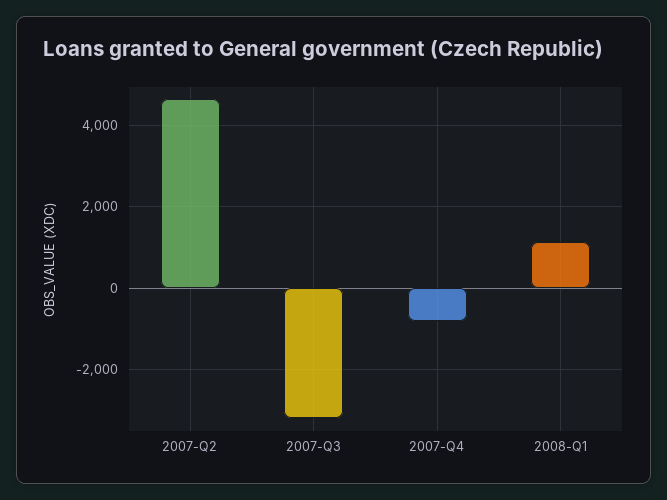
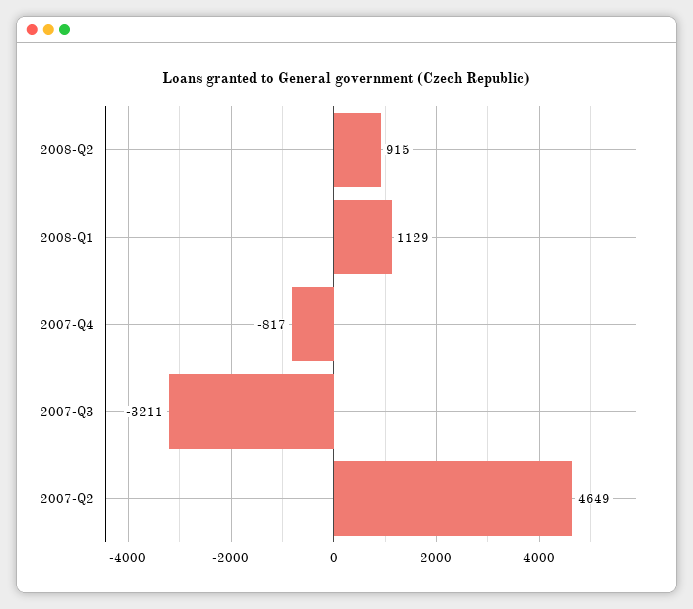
2008-Q2: none -> 915

